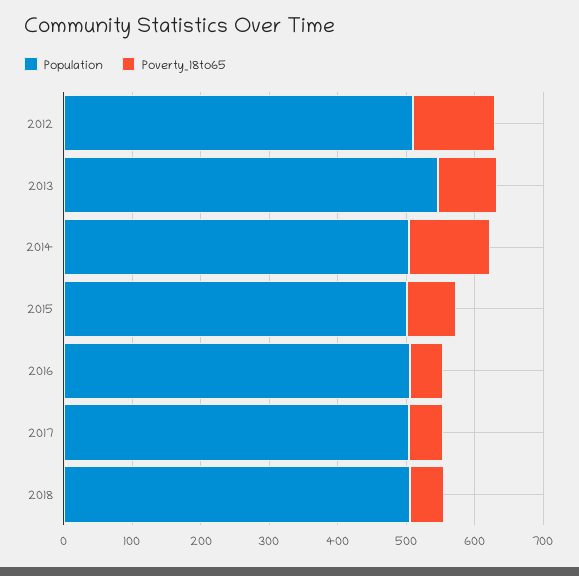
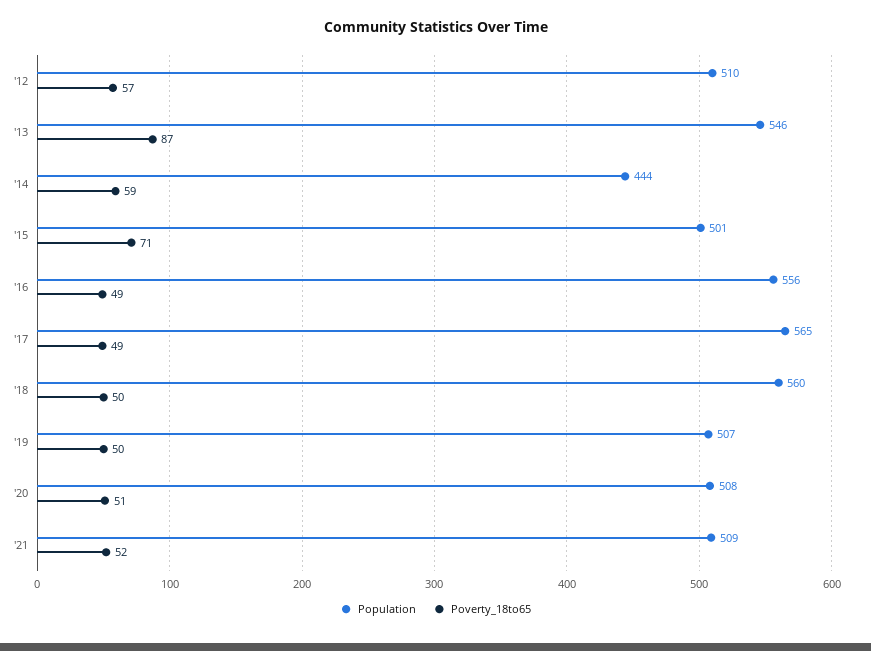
Poverty_18to65, 2012: 120 -> 57
Population, 2014: 500 -> 444
Poverty_18to65, 2014: 120 -> 59
Population, 2016: 500 -> 556
Population, 2017: 500 -> 565
Population, 2018: 500 -> 560
Population, '19: none -> 507
Poverty_18to65, '19: none -> 50
Population, '20: none -> 508
Poverty_18to65, '20: none -> 51
Population, '21: none -> 509
Poverty_18to65, '21: none -> 52

